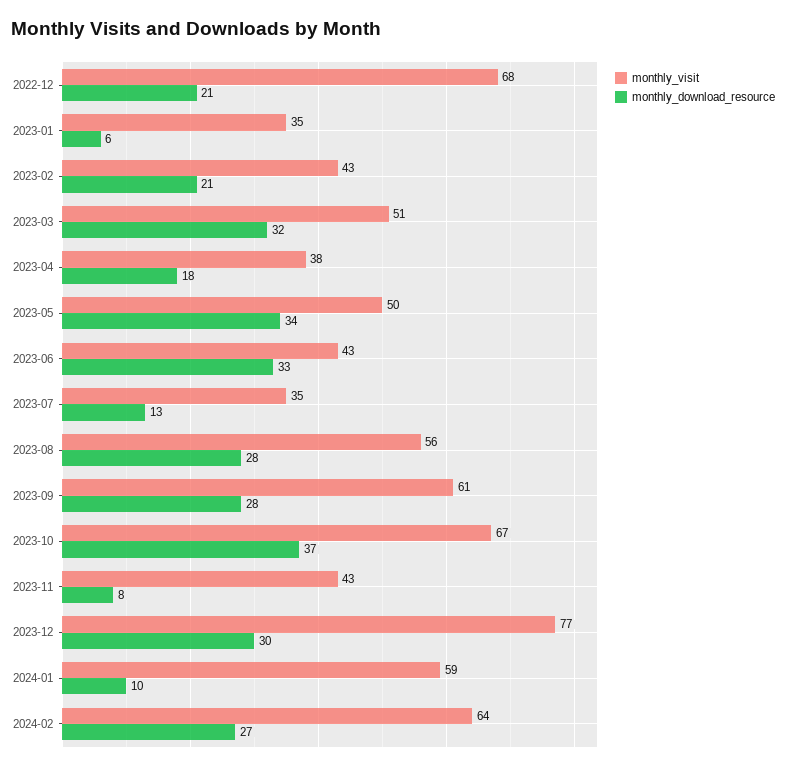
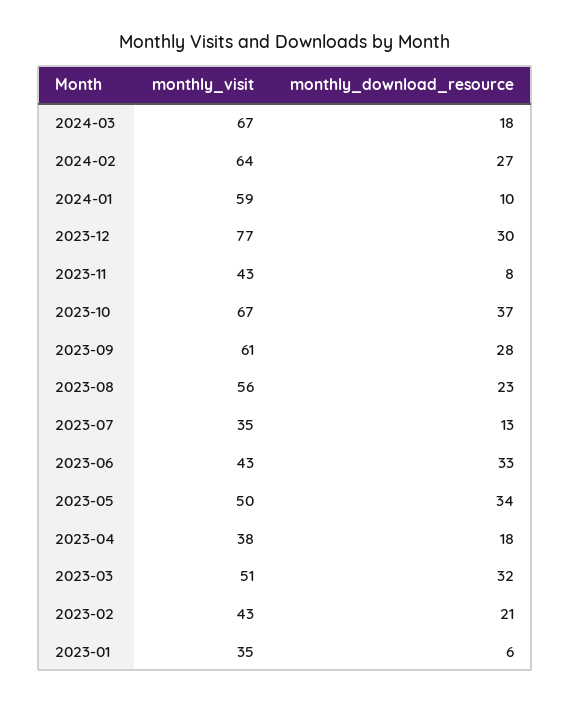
monthly_visit, 2022-12: 68 -> none
monthly_download_resource, 2022-12: 21 -> none
monthly_download_resource, 2023-08: 28 -> 23
monthly_visit, 2024-03: none -> 67
monthly_download_resource, 2024-03: none -> 18

